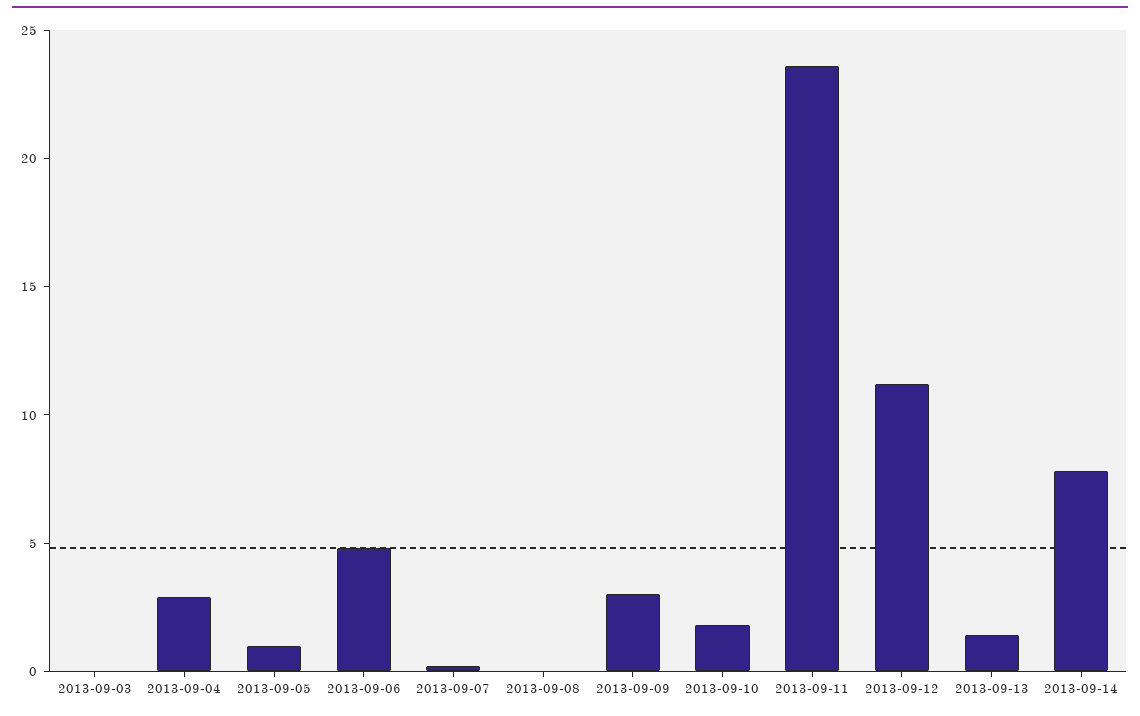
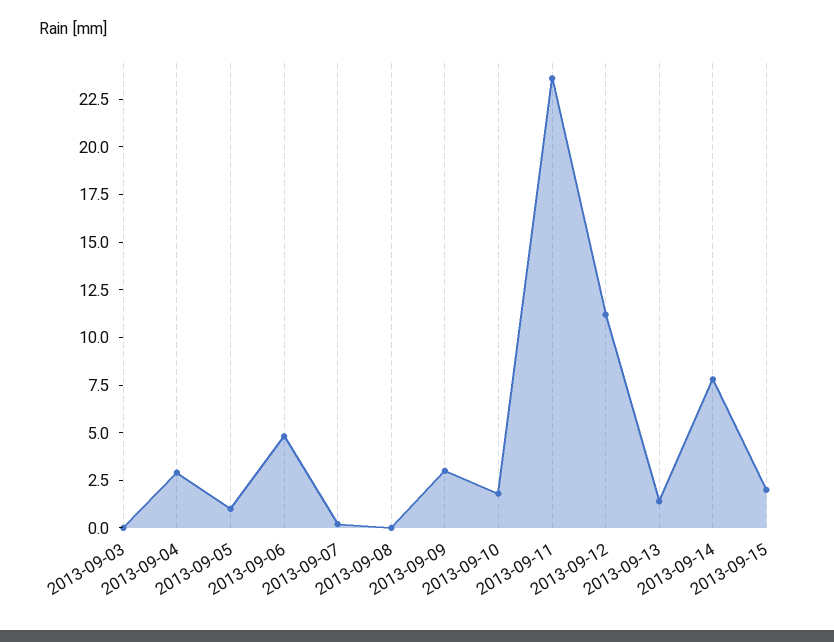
2013-09-15: none -> 2

